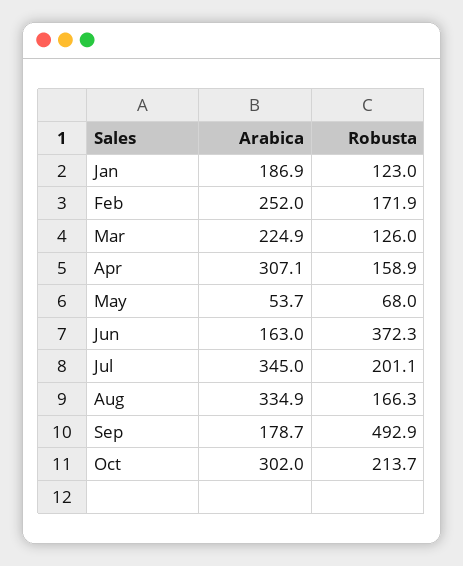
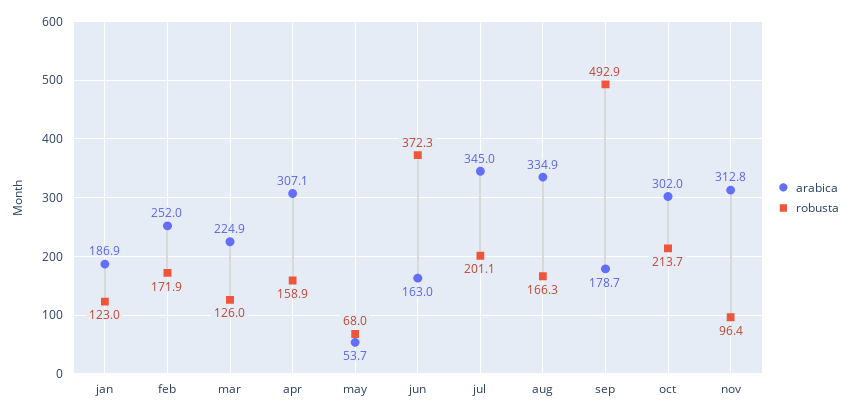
Arabica, nov: none -> 312.8
Robusta, nov: none -> 96.4

